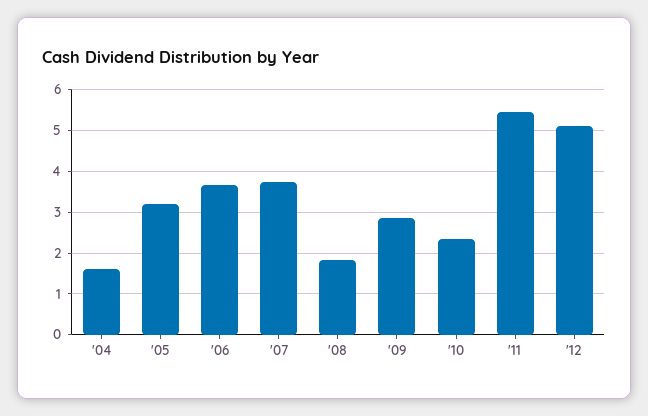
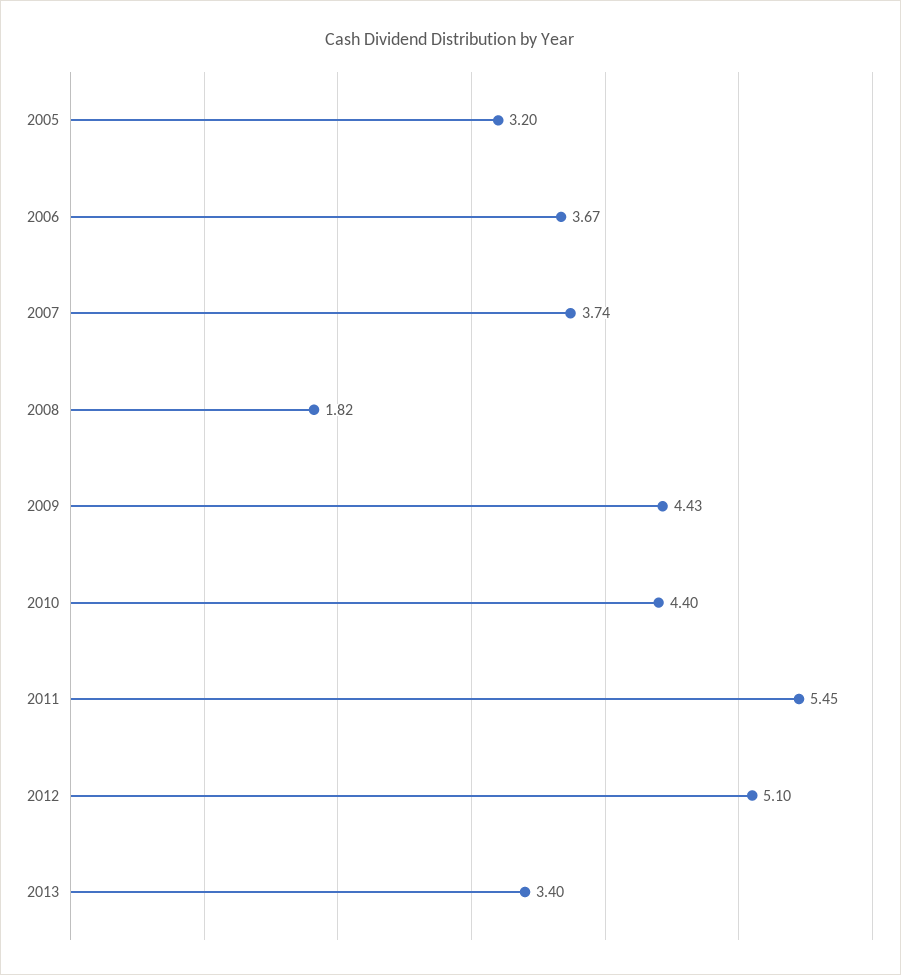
'04: 1.6 -> none
'09: 2.8 -> 4.43
'10: 2.4 -> 4.4
2013: none -> 3.4

